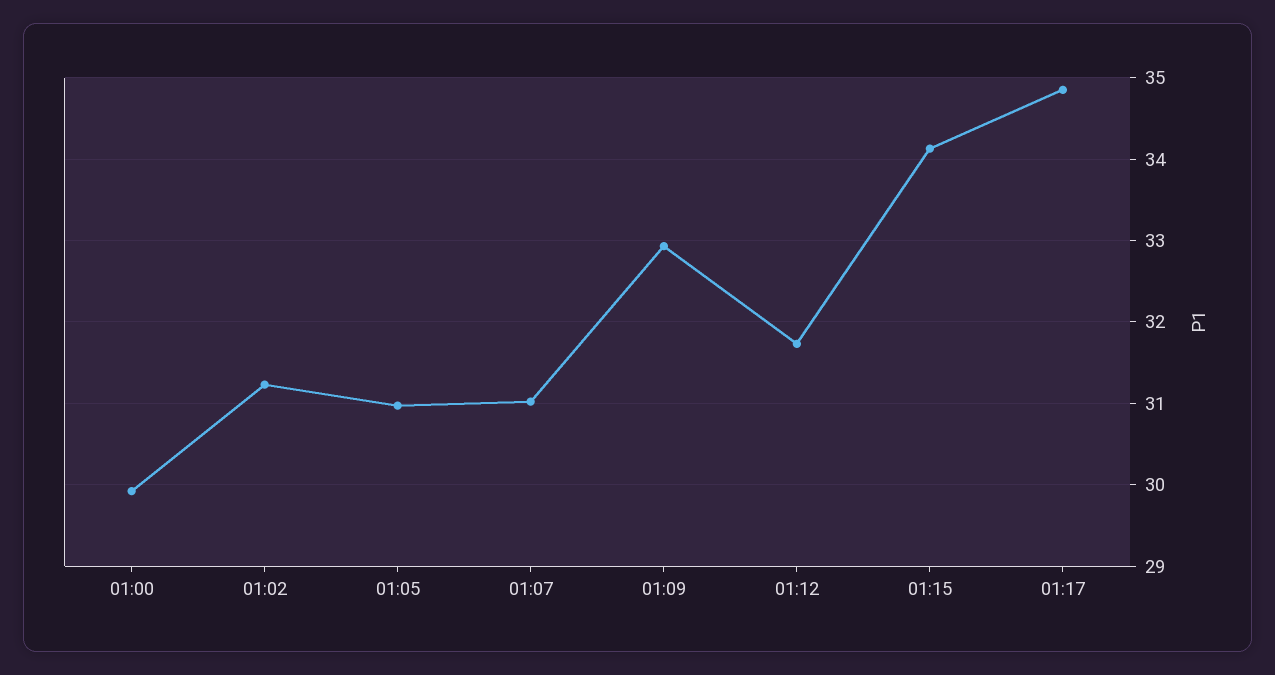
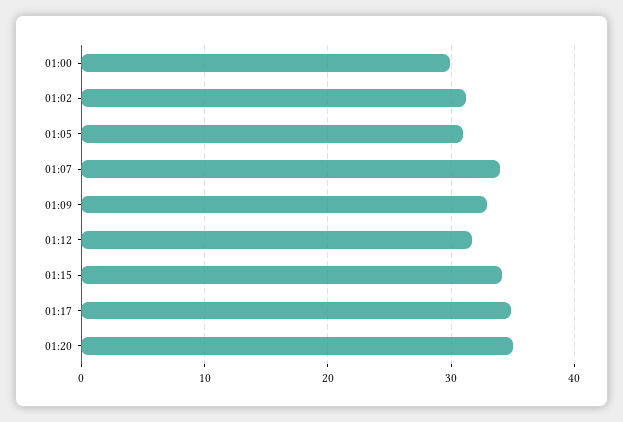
01:07: 31 -> 34
01:20: none -> 35

